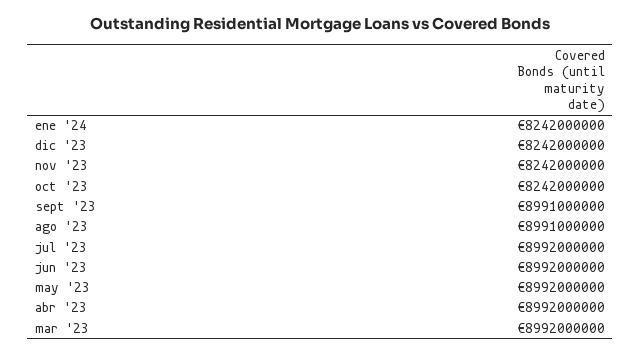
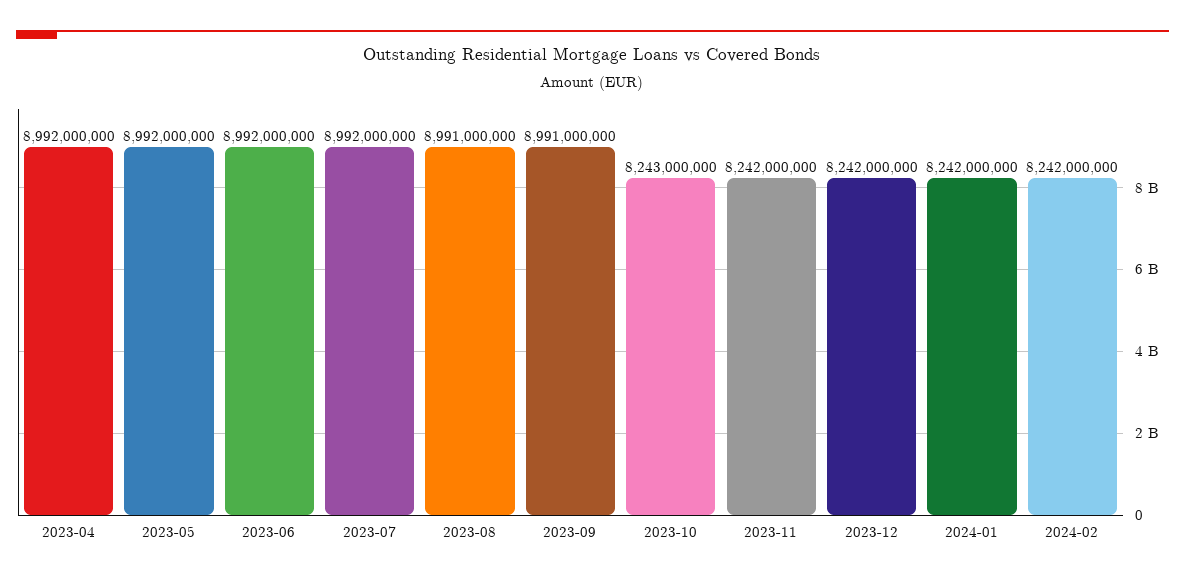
oct '23: 8242000000 -> 8243000000
mar '23: 8992000000 -> none
2024-02: none -> 8242000000

